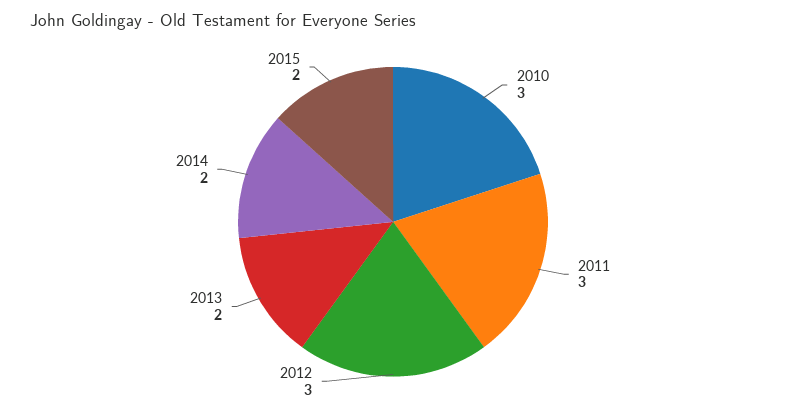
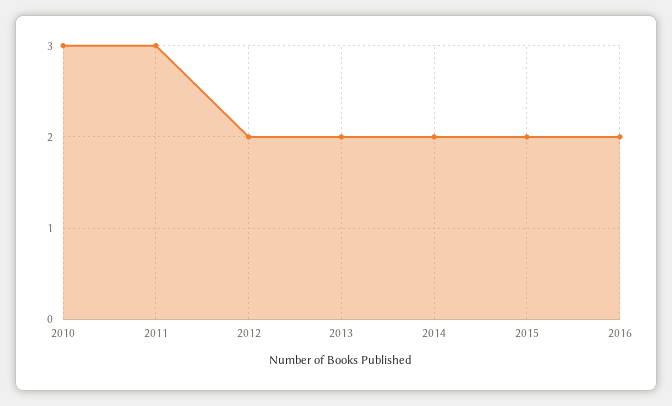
2012: 3 -> 2
2016: none -> 2

